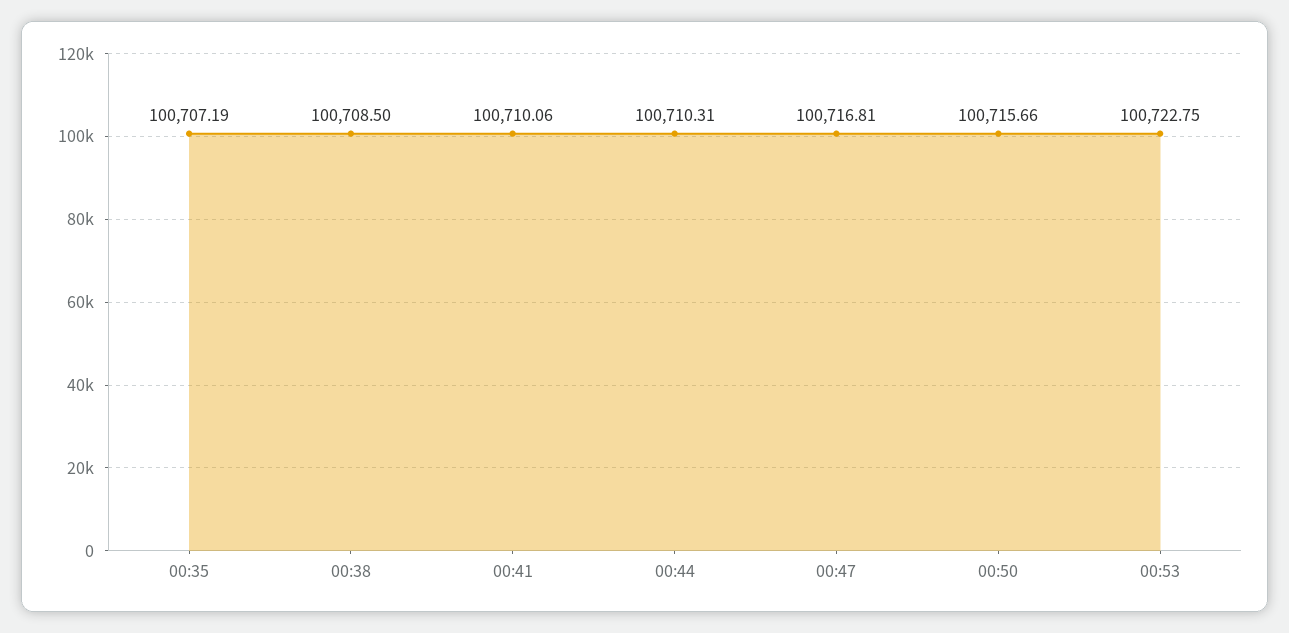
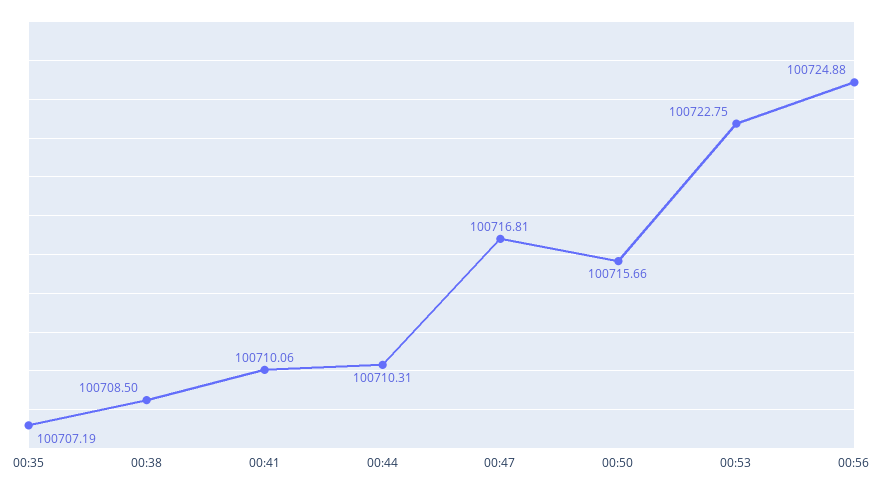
00:56: none -> 100724.88

